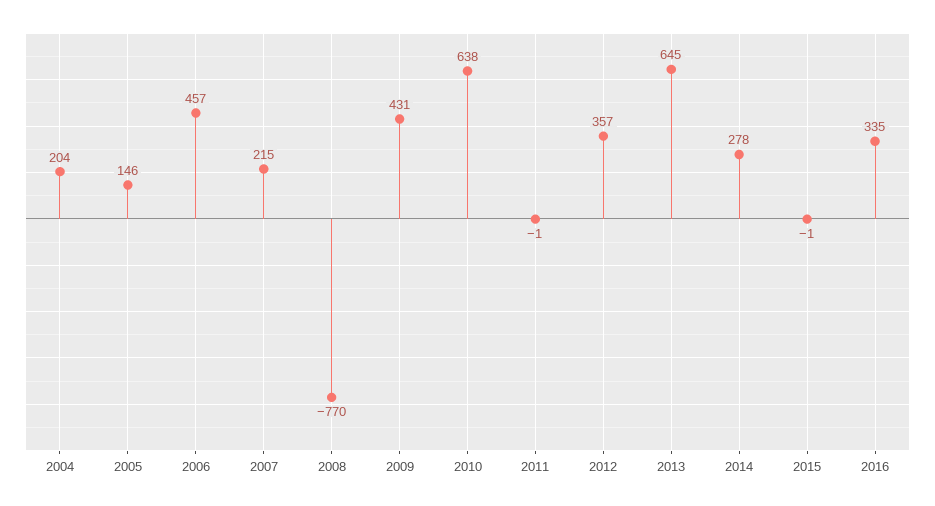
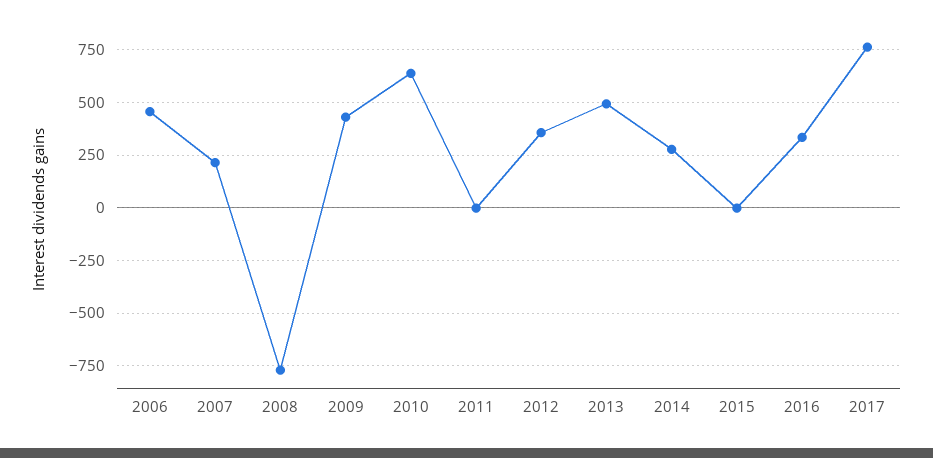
2004: 204 -> none
2005: 146 -> none
2013: 645 -> 500
2017: none -> 750

